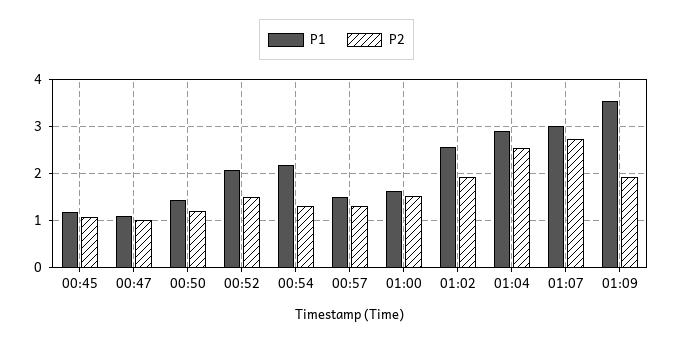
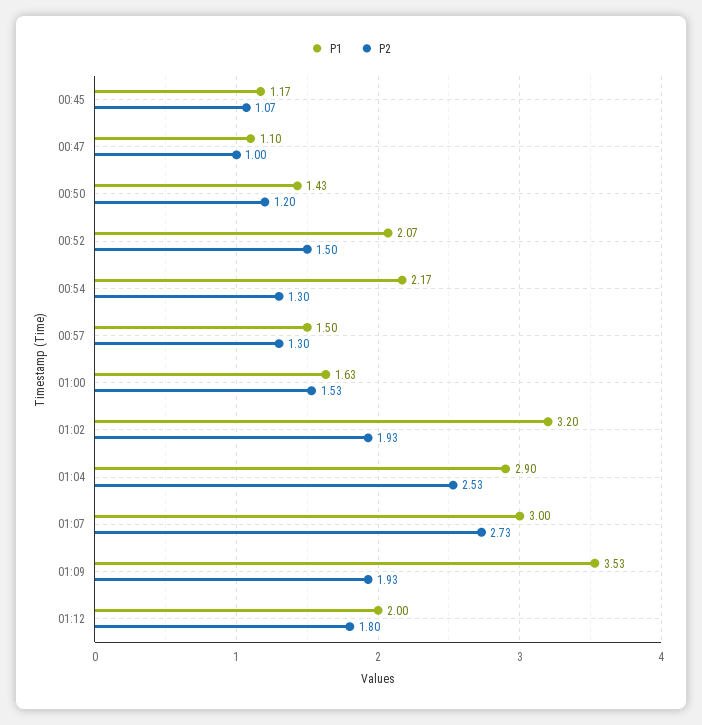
P1, 01:02: 2.6 -> 3.2
P1, 01:12: none -> 2
P2, 01:12: none -> 1.8

